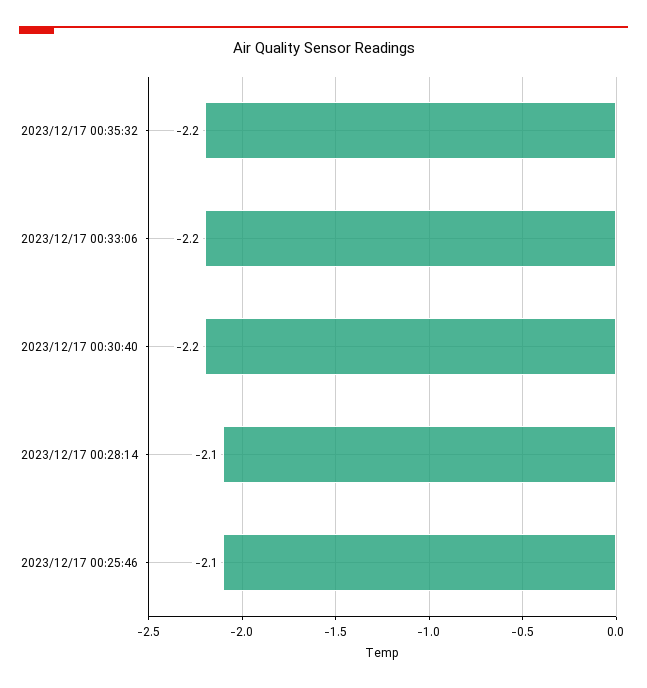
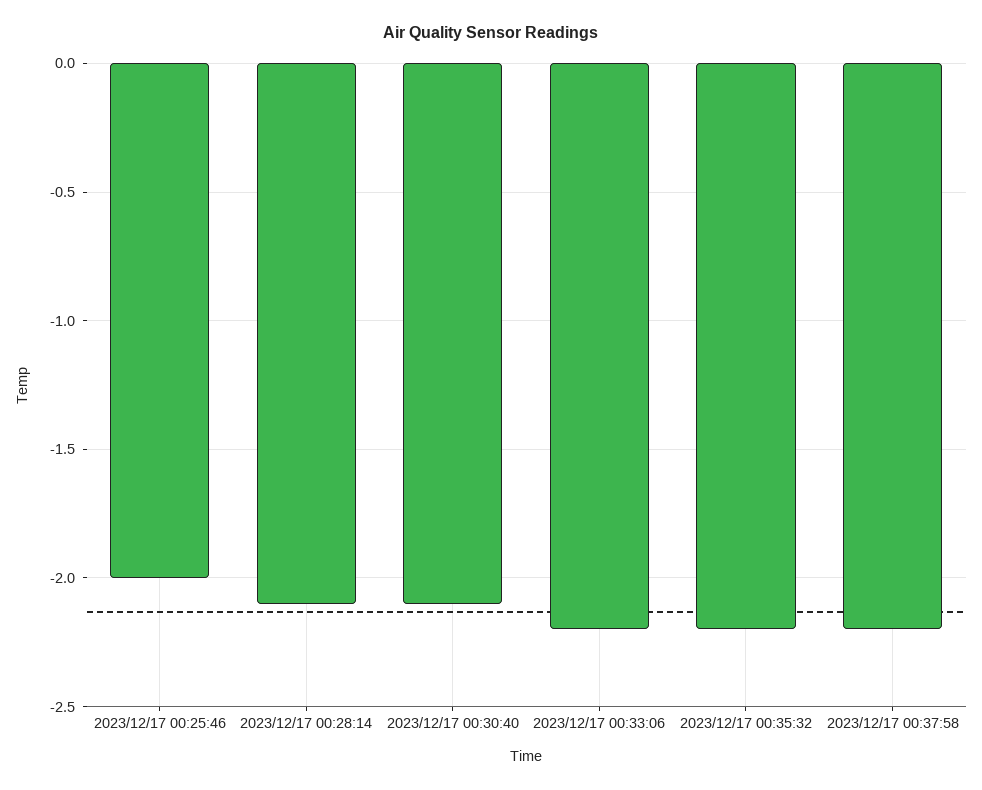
2023/12/17 00:30:40: -2.2 -> -2.1
2023/12/17 00:25:46: -2.1 -> -2
2023/12/17 00:37:58: none -> -2.2

